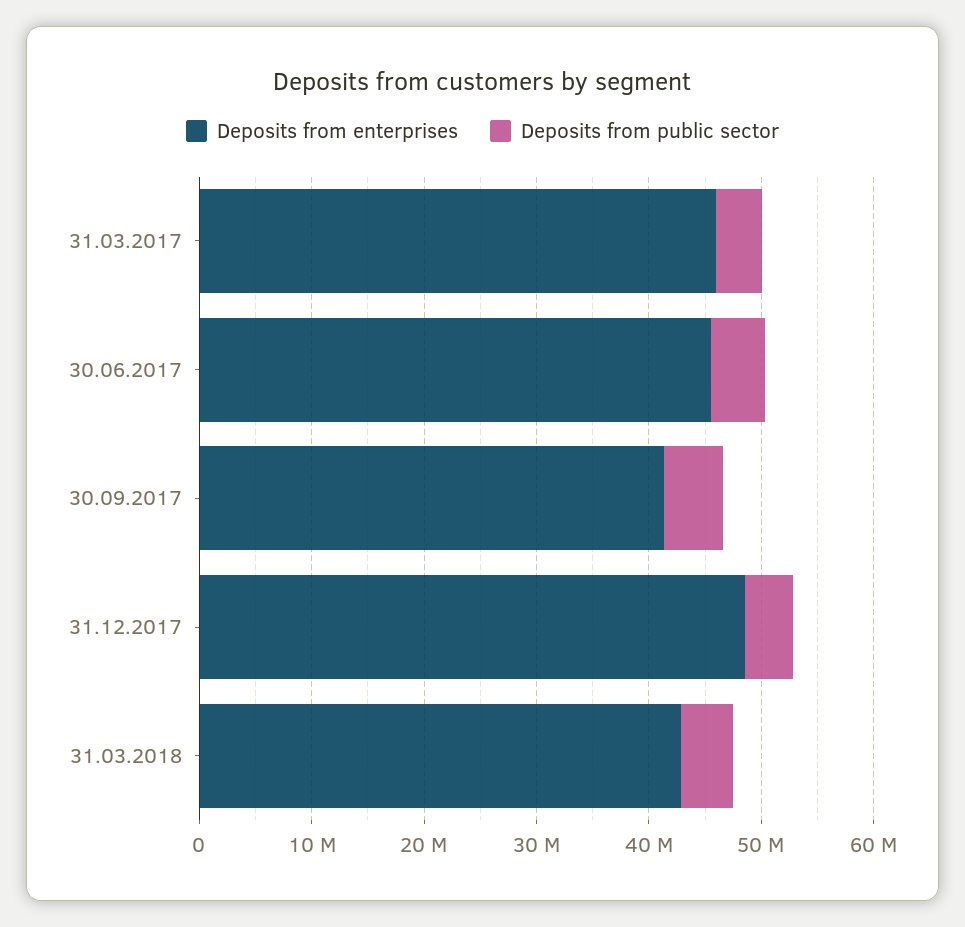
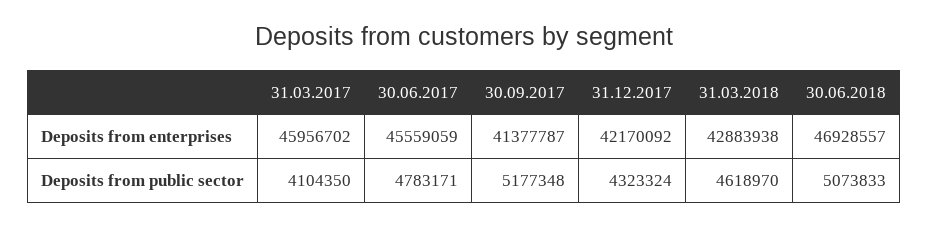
Deposits from enterprises, 31.12.2017: 48000000 -> 42170092
Deposits from enterprises, 30.06.2018: none -> 46928557
Deposits from public sector, 30.06.2018: none -> 5073833

